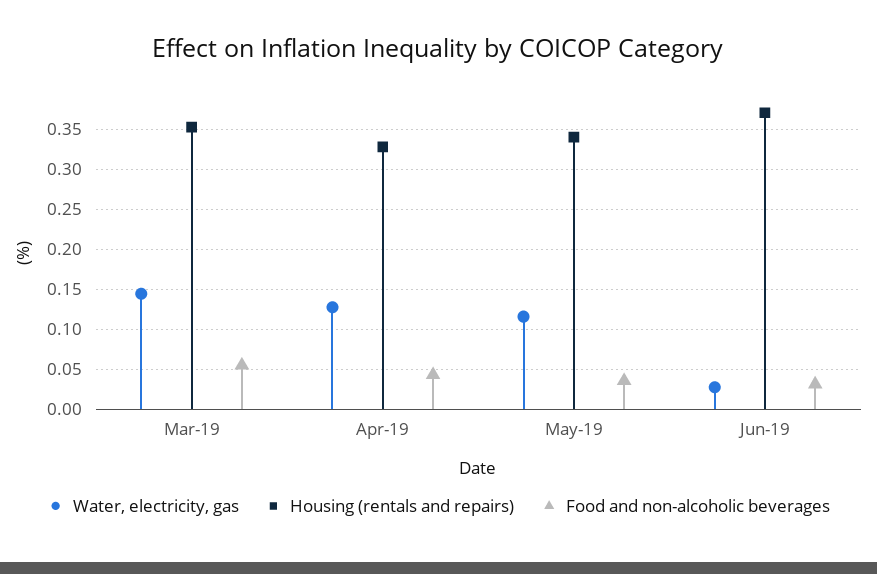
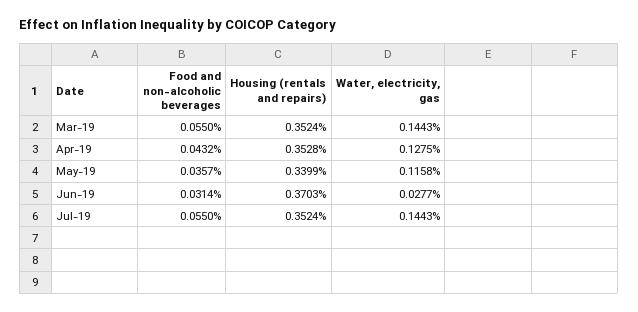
Housing (rentals and repairs), Apr-19: 0.33 -> 0.3528
Food and non-alcoholic beverages, Jul-19: none -> 0.055
Housing (rentals and repairs), Jul-19: none -> 0.3524
Water, electricity, gas, Jul-19: none -> 0.1443

